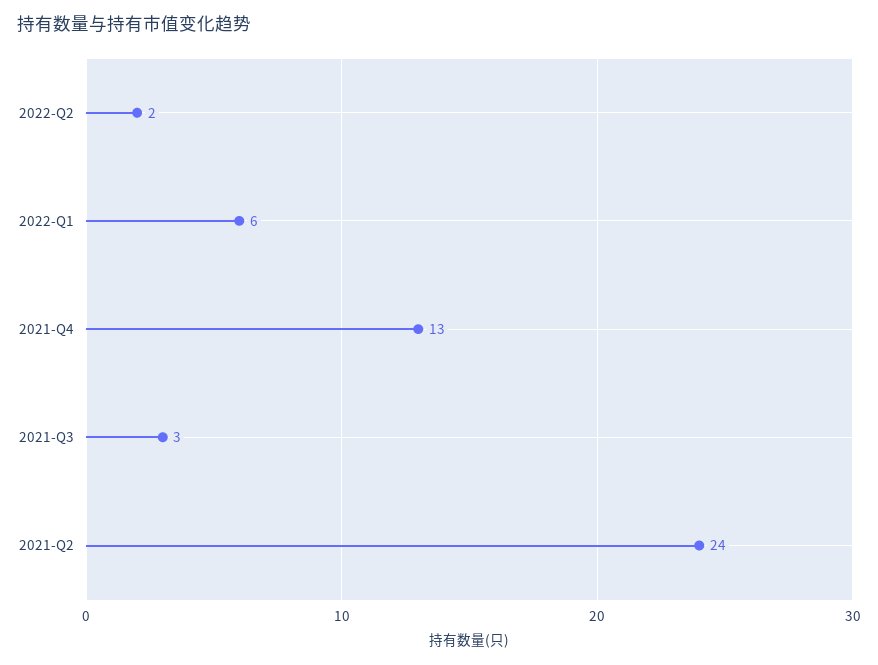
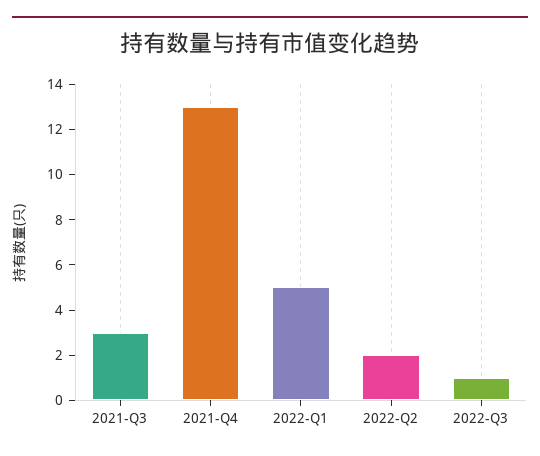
2022-Q1: 6 -> 5
2021-Q2: 24 -> none
2022-Q3: none -> 1

